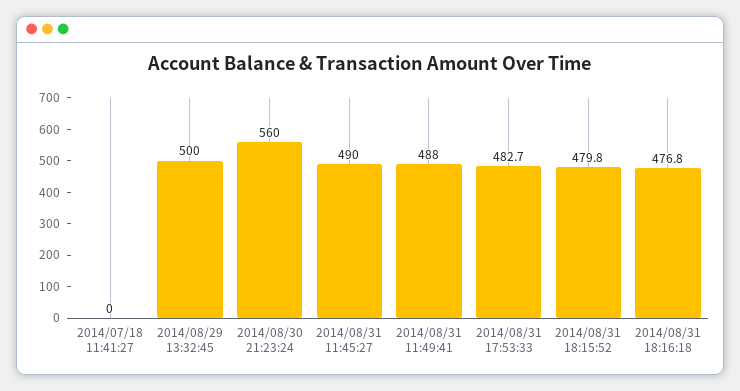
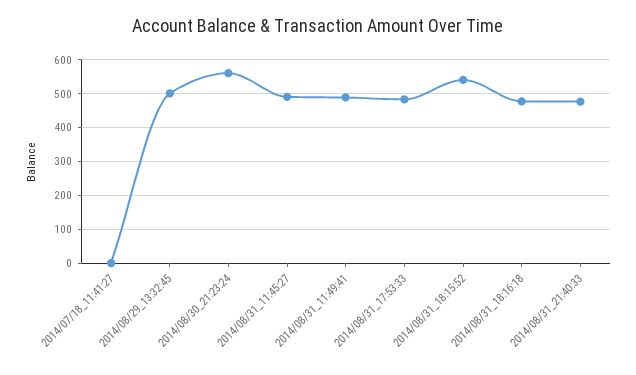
2014/08/31 18:15:52: 479.8 -> 540
2014/08/31_21:40:33: none -> 480

